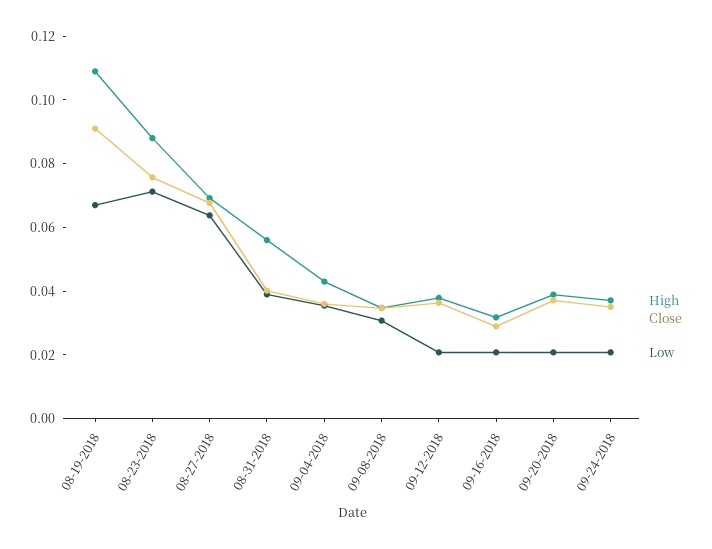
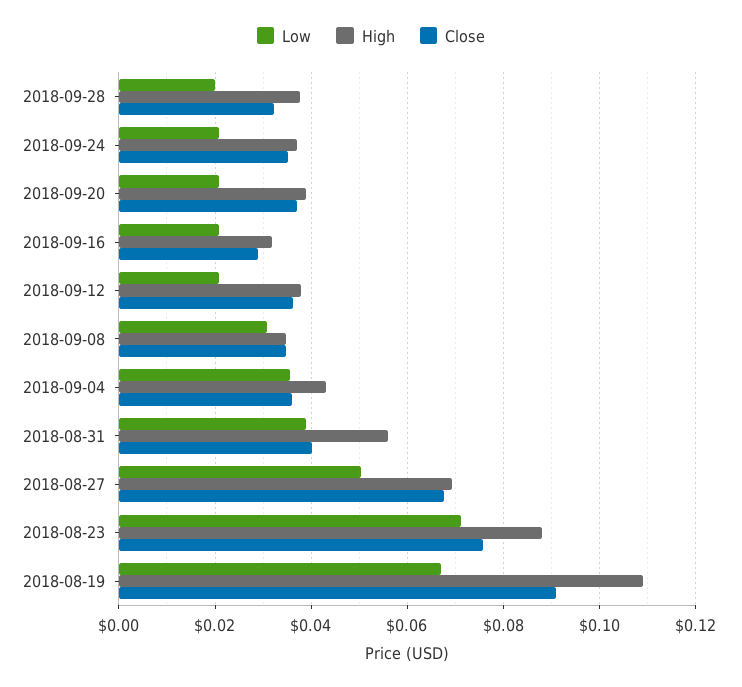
Low, 08-27-2018: 0.065 -> 0.05
Low, 2018-09-28: none -> 0.02
High, 2018-09-28: none -> 0.038
Close, 2018-09-28: none -> 0.032

